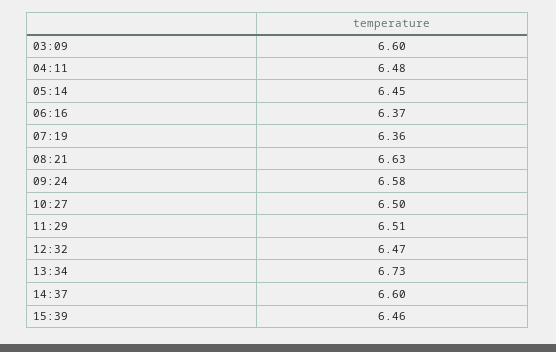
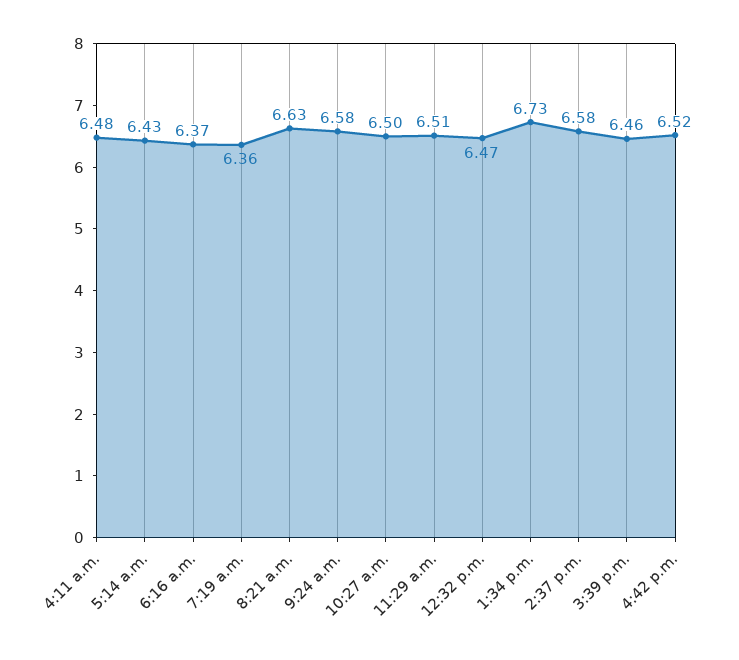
03:09: 6.6 -> none
05:14: 6.45 -> 6.43
14:37: 6.6 -> 6.58
4:42 p.m.: none -> 6.52

